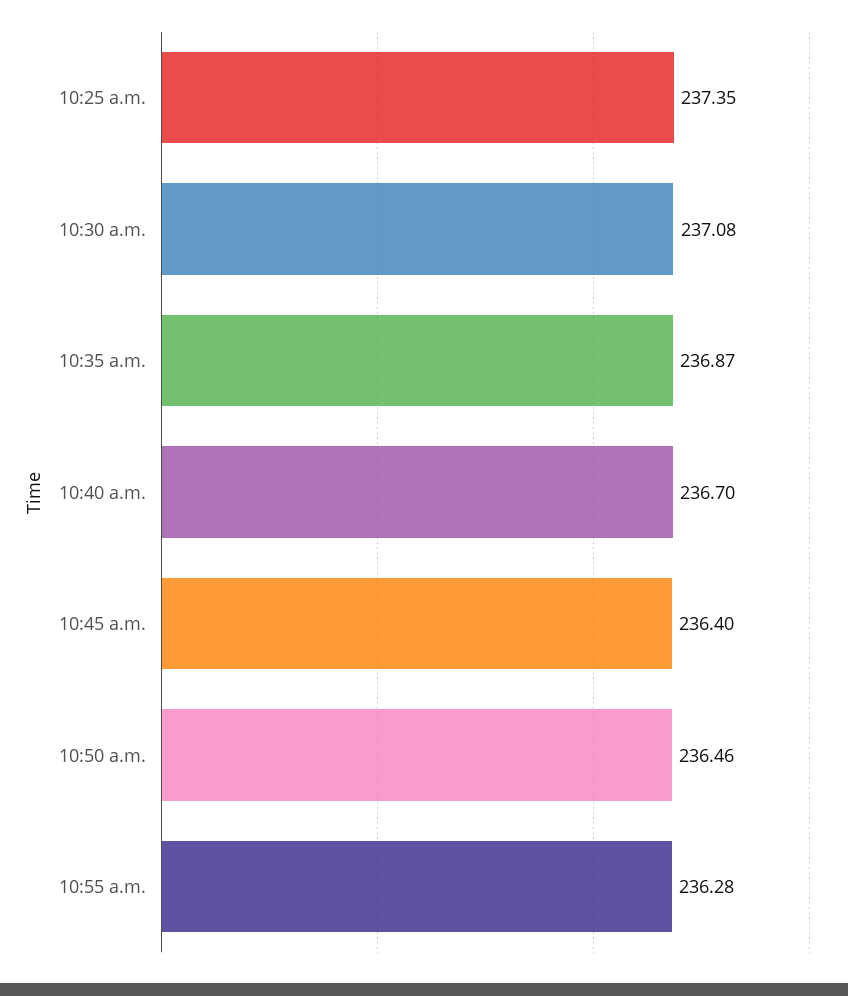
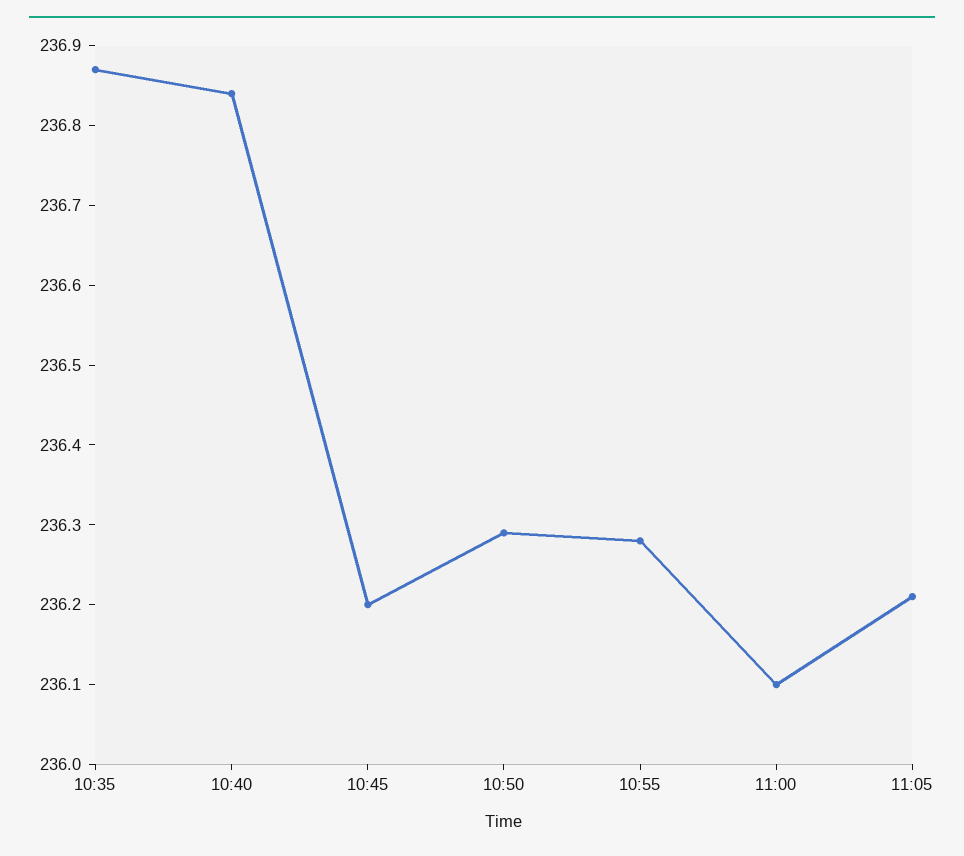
10:25 a.m.: 237.35 -> none
10:30 a.m.: 237.08 -> none
10:40 a.m.: 236.7 -> 236.85
10:45 a.m.: 236.4 -> 236.2
10:50 a.m.: 236.46 -> 236.3
11:00: none -> 236.1
11:05: none -> 236.2

